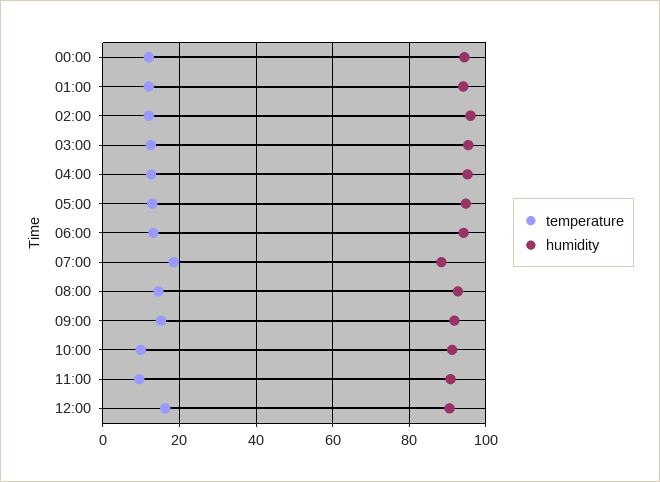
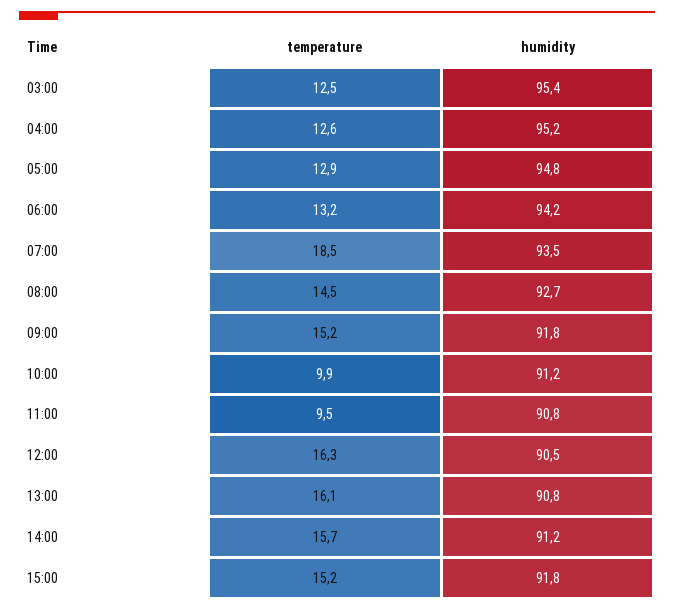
temperature, 00:00: 12 -> none
humidity, 00:00: 94 -> none
temperature, 01:00: 12 -> none
humidity, 01:00: 94 -> none
temperature, 02:00: 12 -> none
humidity, 02:00: 96 -> none
humidity, 07:00: 88 -> 93.5
temperature, 13:00: none -> 16.1
humidity, 13:00: none -> 90.8
temperature, 14:00: none -> 15.7
humidity, 14:00: none -> 91.2
temperature, 15:00: none -> 15.2
humidity, 15:00: none -> 91.8

